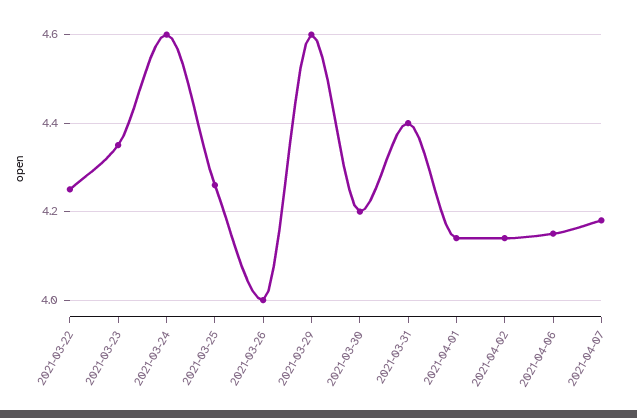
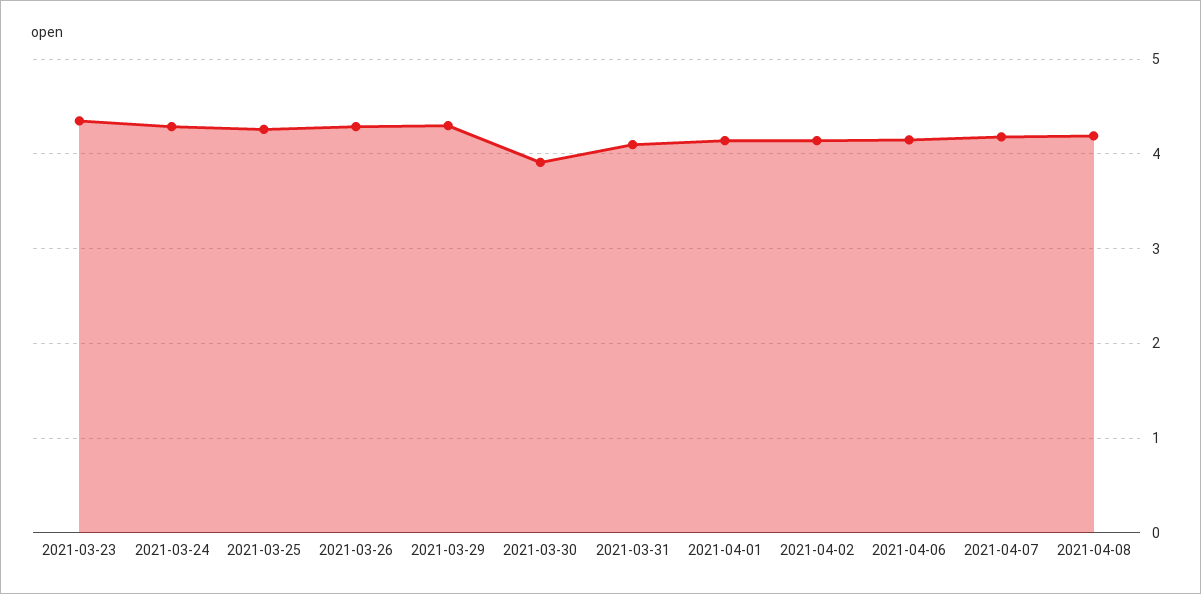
2021-03-22: 4.25 -> none
2021-03-24: 4.6 -> 4.3
2021-03-26: 4 -> 4.3
2021-03-29: 4.6 -> 4.3
2021-03-30: 4.2 -> 3.9
2021-03-31: 4.4 -> 4.1
2021-04-08: none -> 4.2

